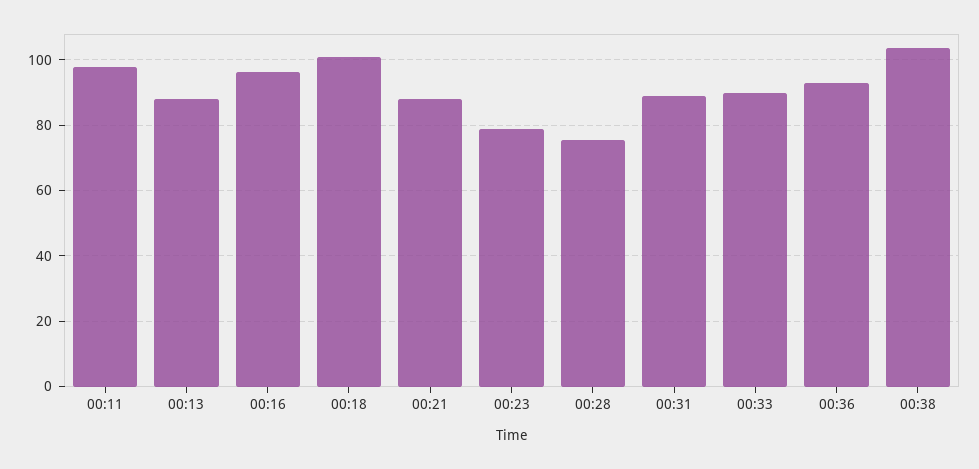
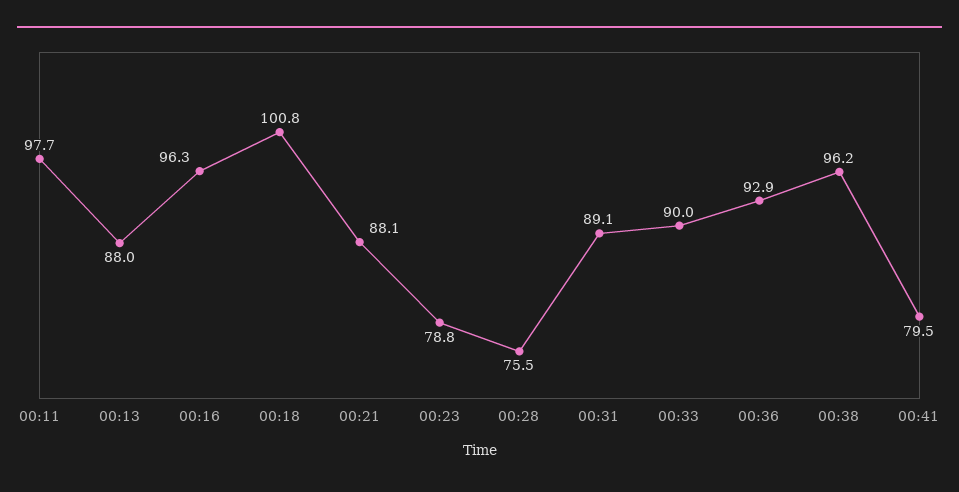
00:38: 104 -> 96.2
00:41: none -> 79.5

